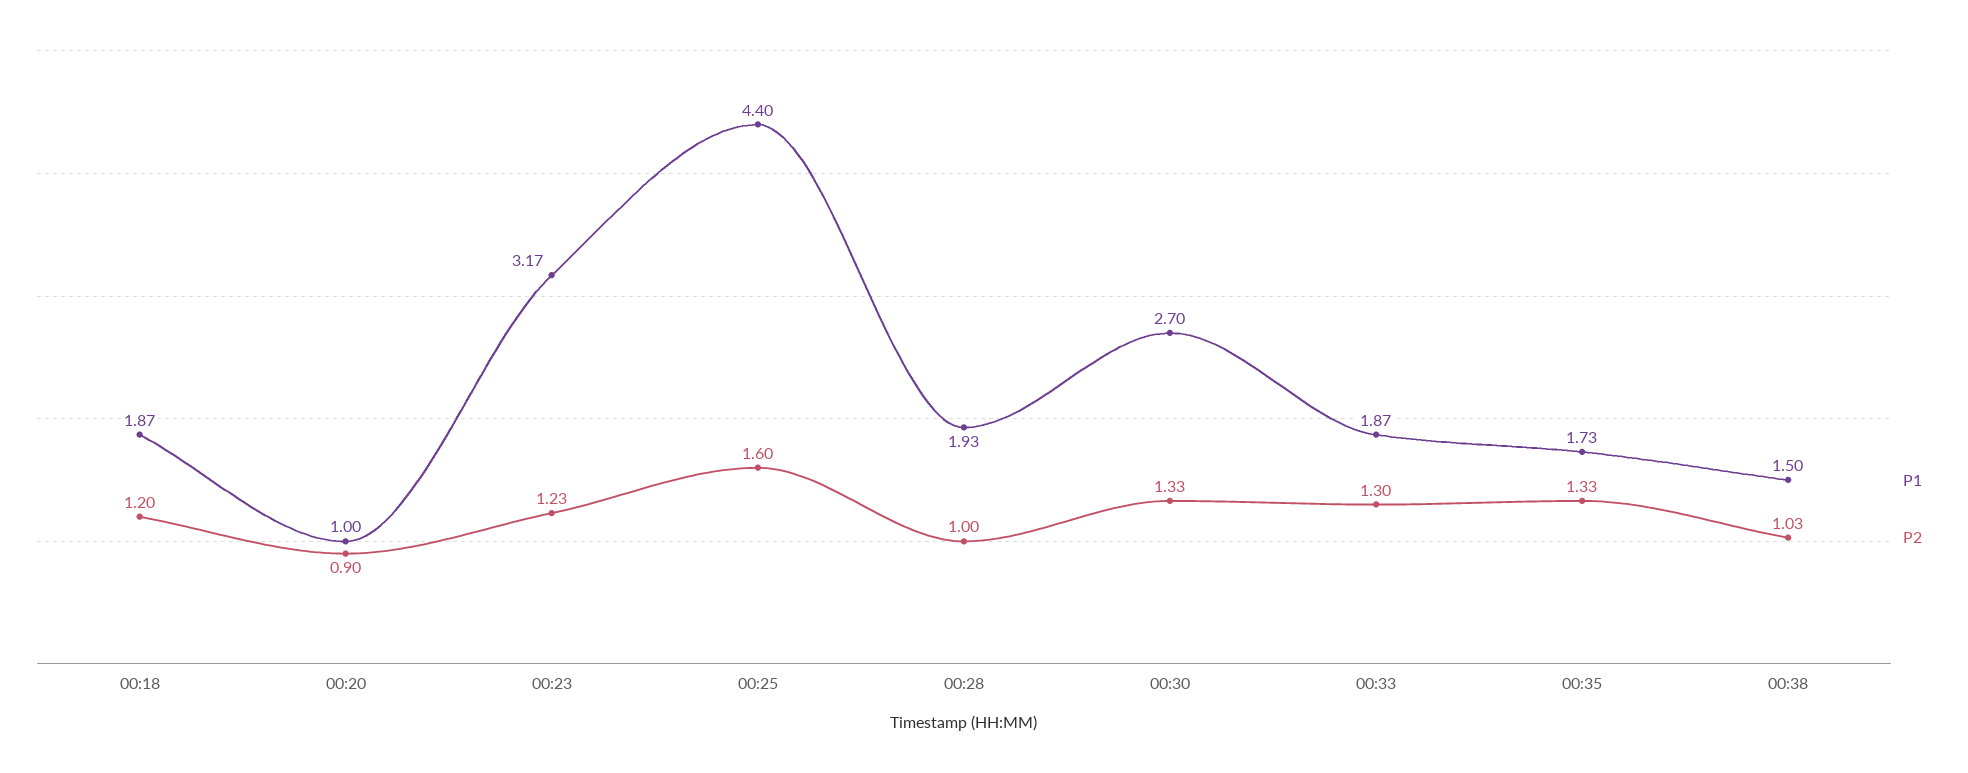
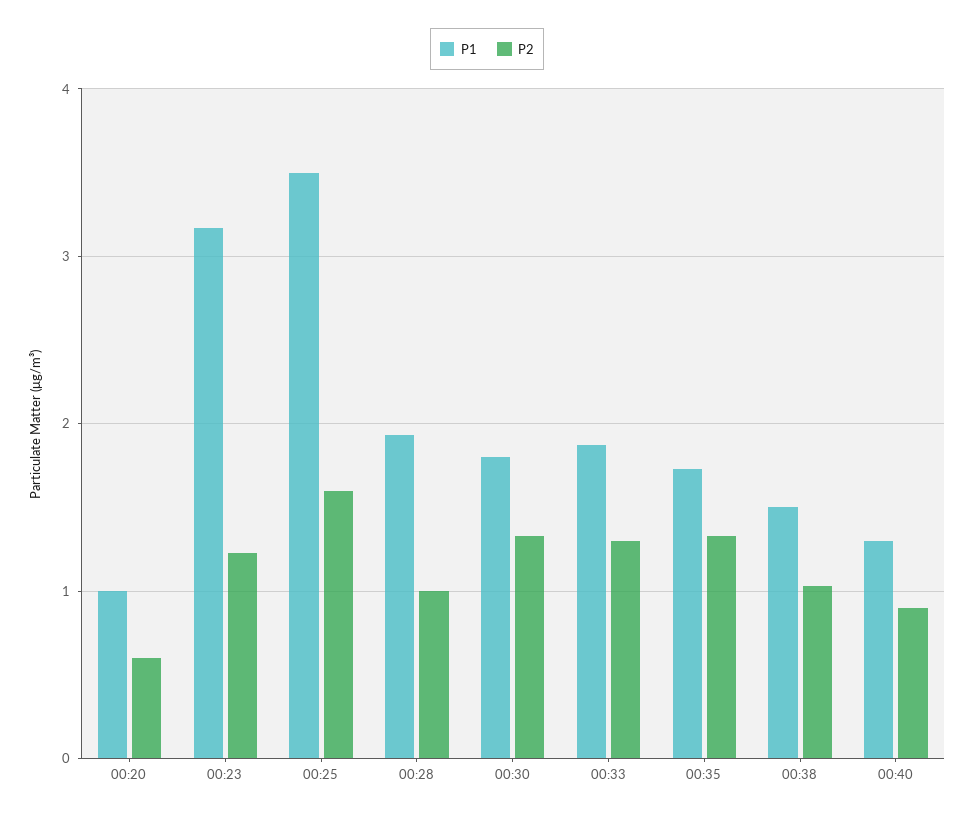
P1, 00:18: 1.87 -> none
P2, 00:18: 1.2 -> none
P2, 00:20: 0.9 -> 0.6
P1, 00:25: 4.4 -> 3.5
P1, 00:30: 2.7 -> 1.8
P1, 00:40: none -> 1.3
P2, 00:40: none -> 0.9

